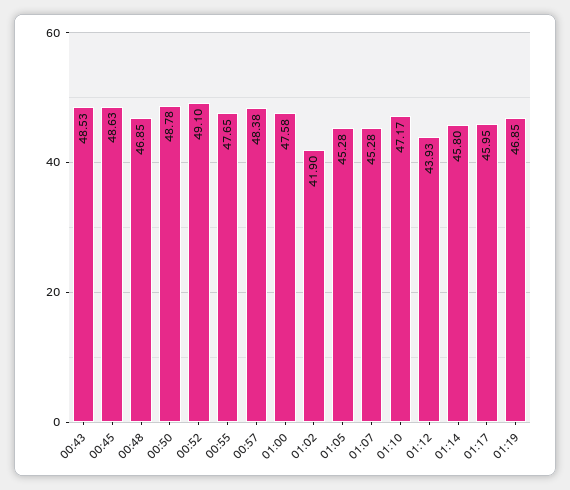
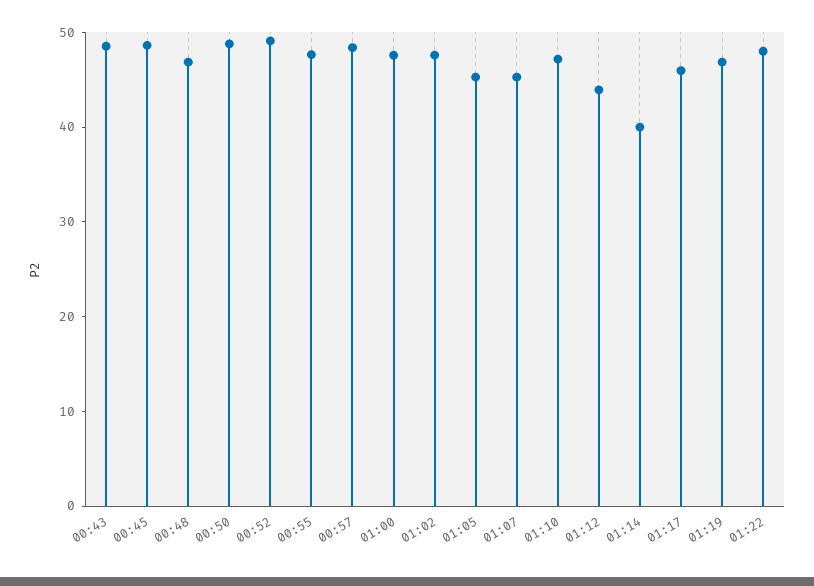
01:02: 41.9 -> 48
01:14: 45.8 -> 40
01:22: none -> 48

